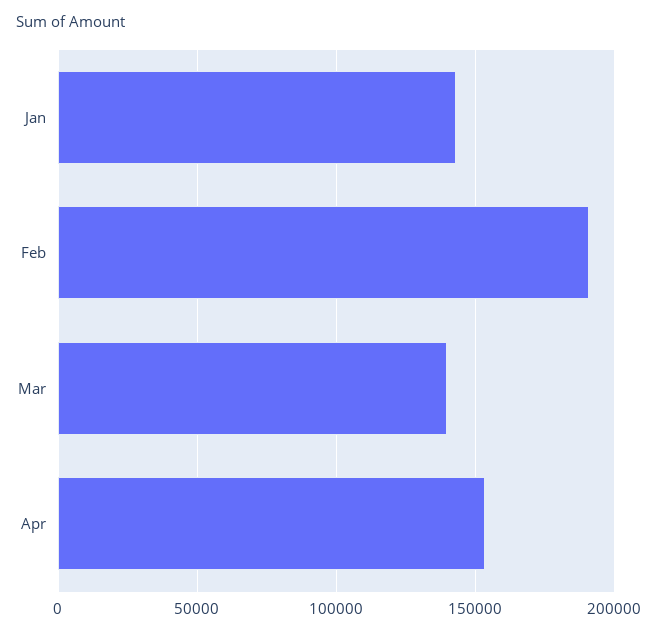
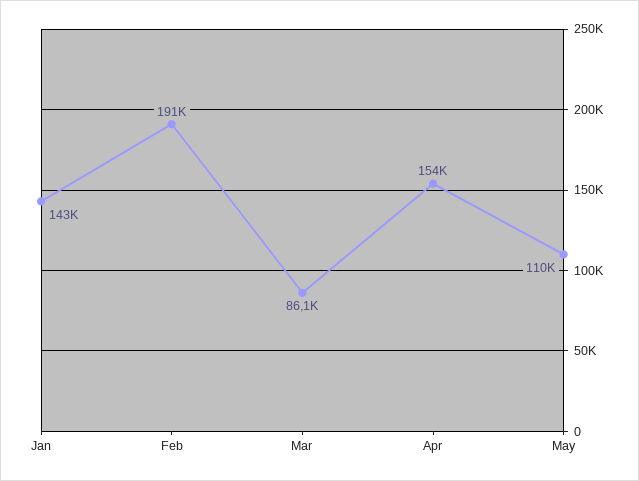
Mar: 140000 -> 86100
May: none -> 110000

